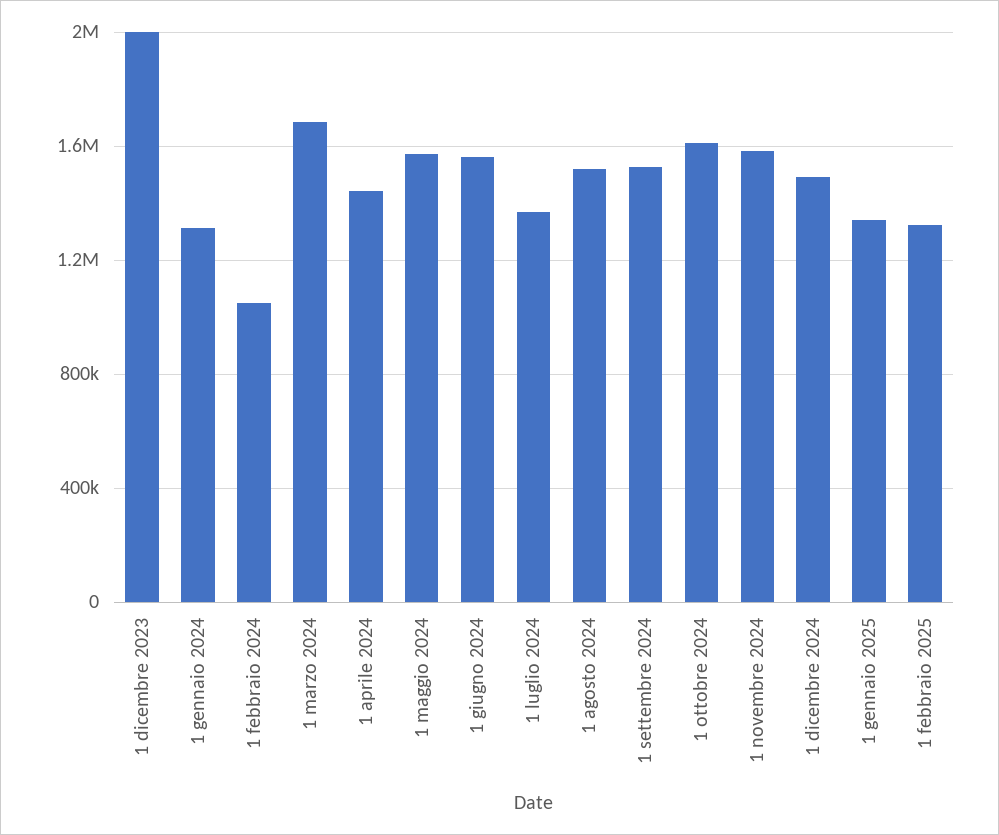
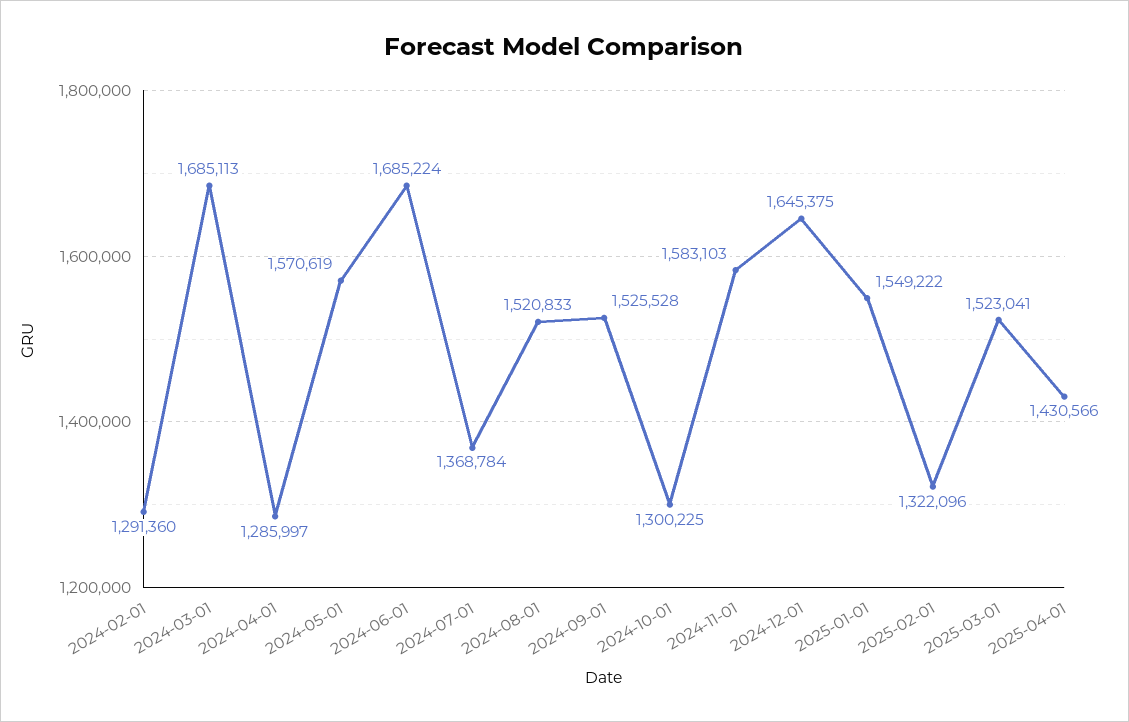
1 dicembre 2023: 2000000 -> none
1 gennaio 2024: 1300000 -> none
1 febbraio 2024: 1050000 -> 1291360
1 aprile 2024: 1450000 -> 1285997
1 giugno 2024: 1550000 -> 1685224
1 ottobre 2024: 1600000 -> 1300225
1 dicembre 2024: 1500000 -> 1645375
1 gennaio 2025: 1350000 -> 1549222
2025-03-01: none -> 1523041
2025-04-01: none -> 1430566

